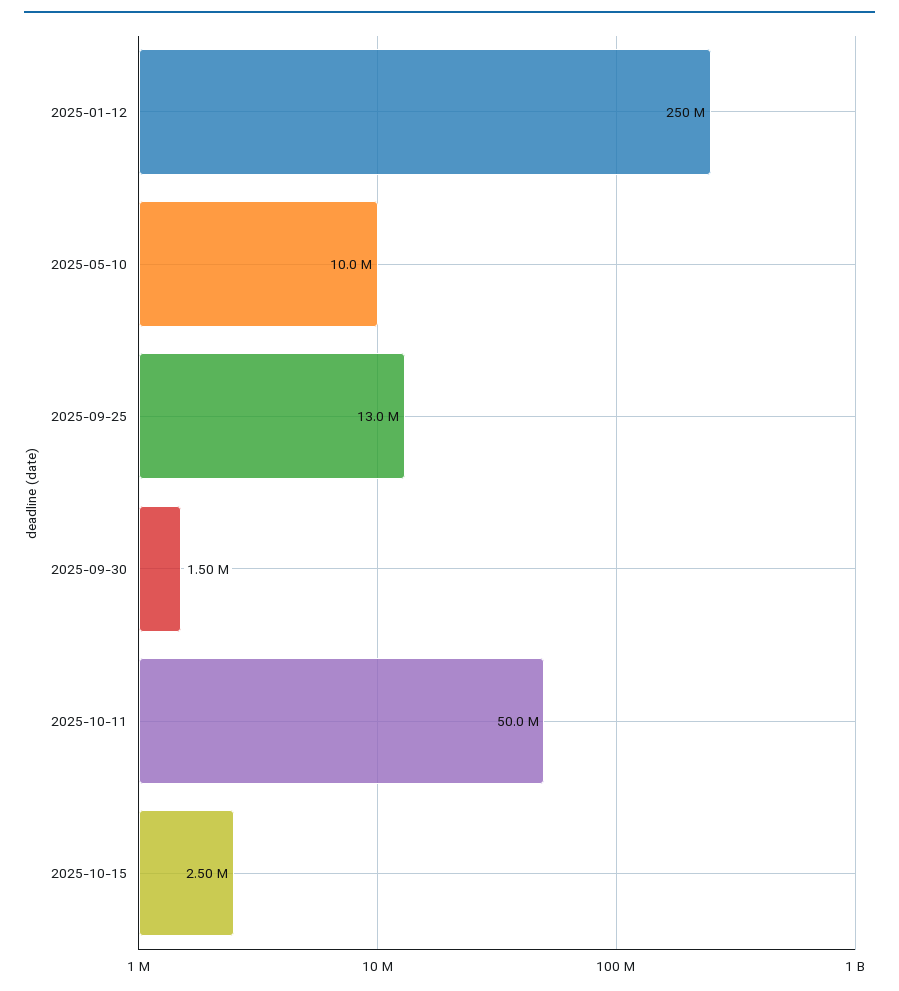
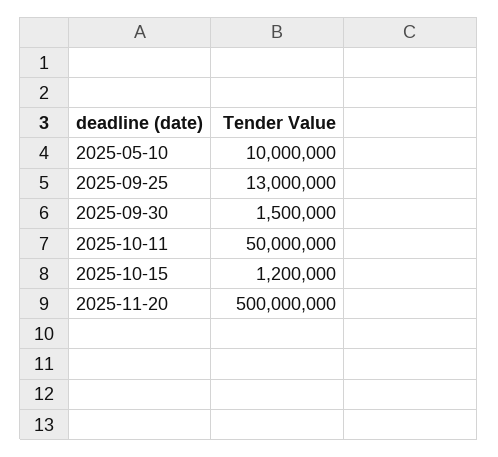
2025-01-12: 250000000 -> none
2025-10-15: 2500000 -> 1200000
2025-11-20: none -> 500000000

